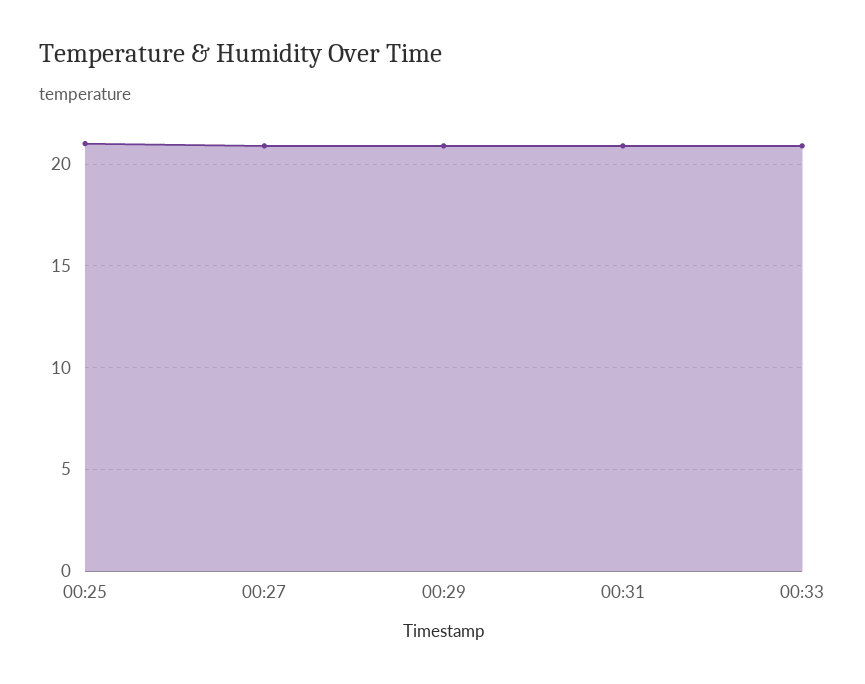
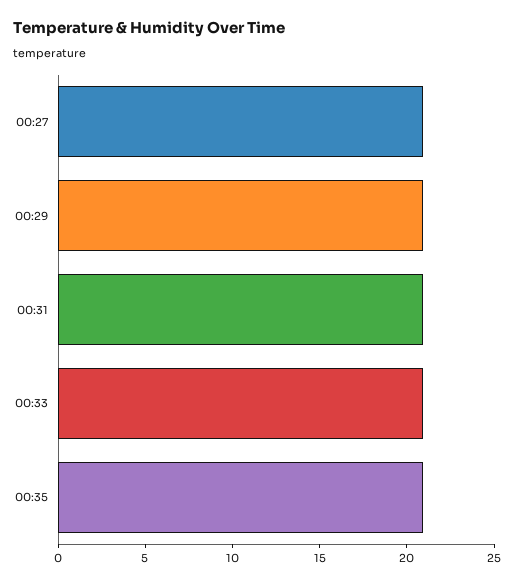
00:25: 21 -> none
00:35: none -> 21

